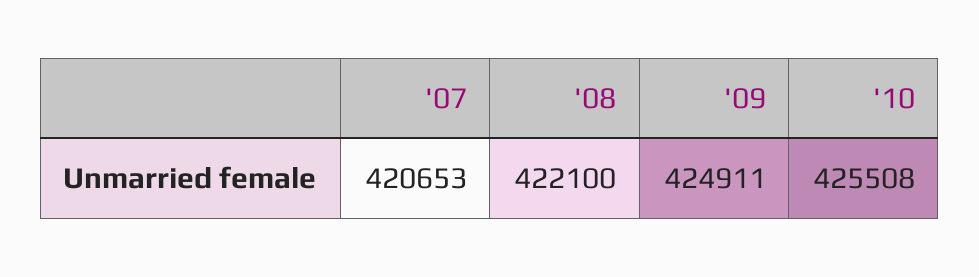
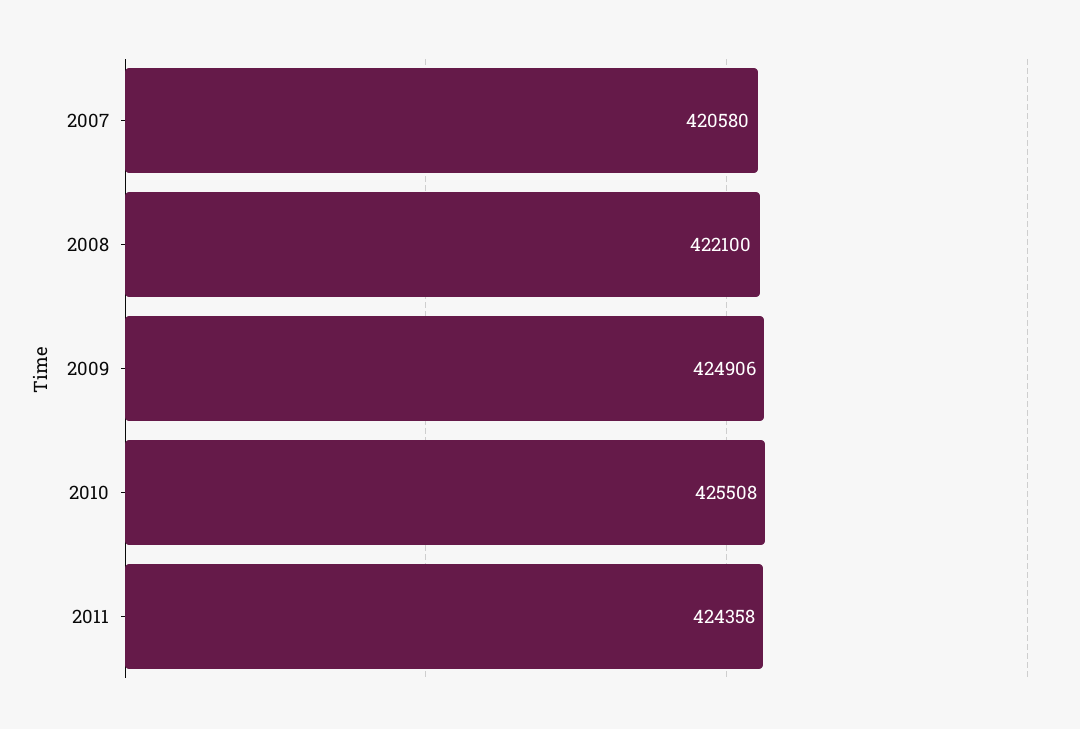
'07: 420653 -> 420580
'09: 424911 -> 424906
2011: none -> 424358

